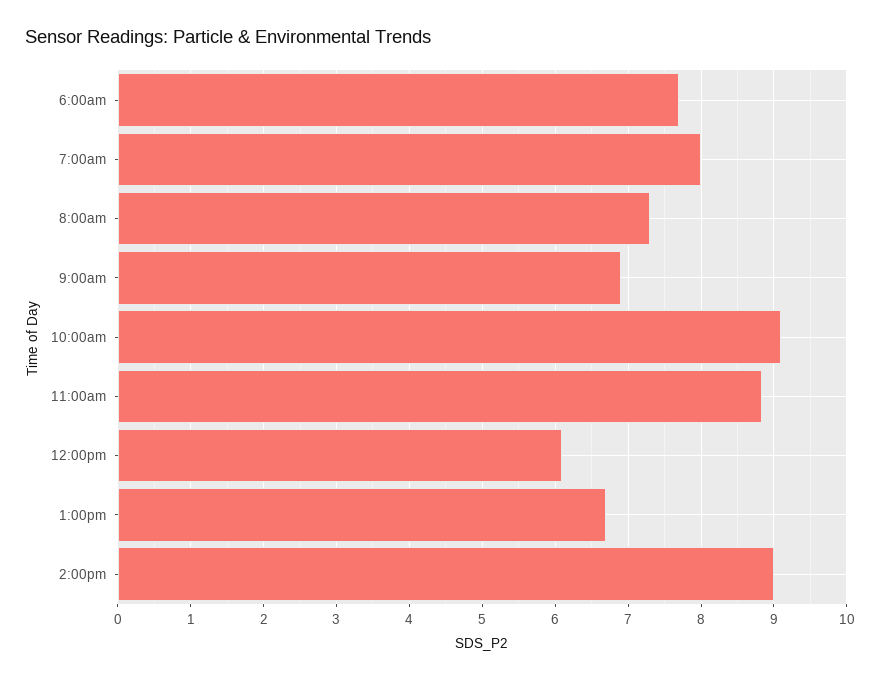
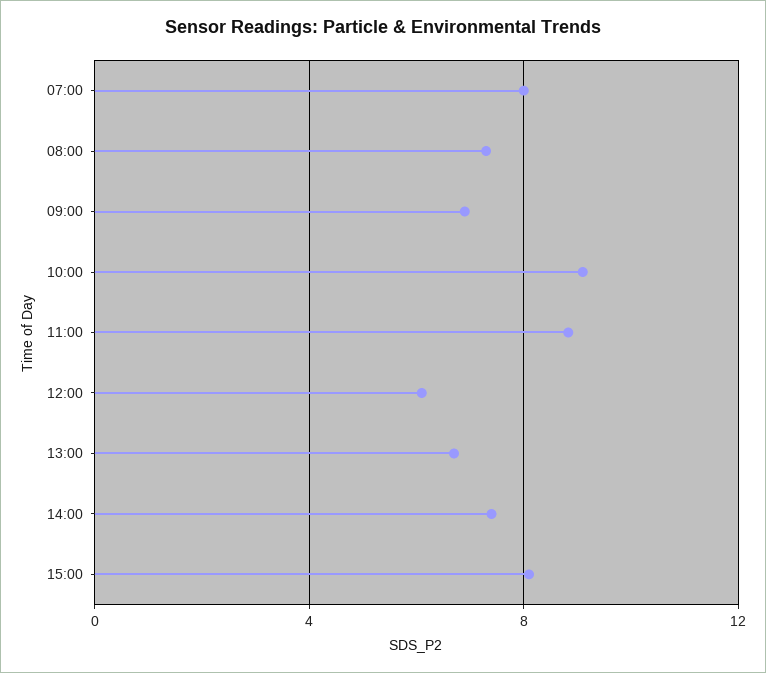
6:00am: 7.7 -> none
2:00pm: 9 -> 7.5
15:00: none -> 8

